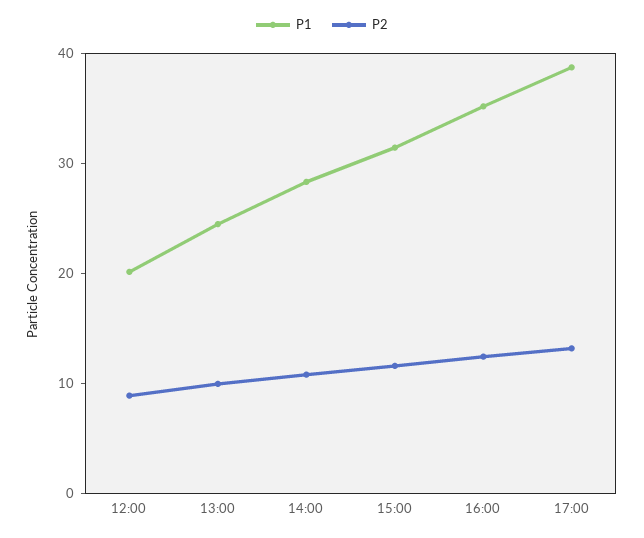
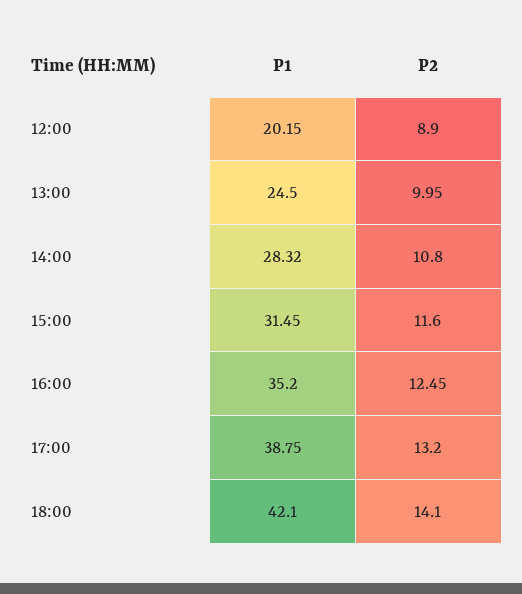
P1, 18:00: none -> 42.1
P2, 18:00: none -> 14.1

